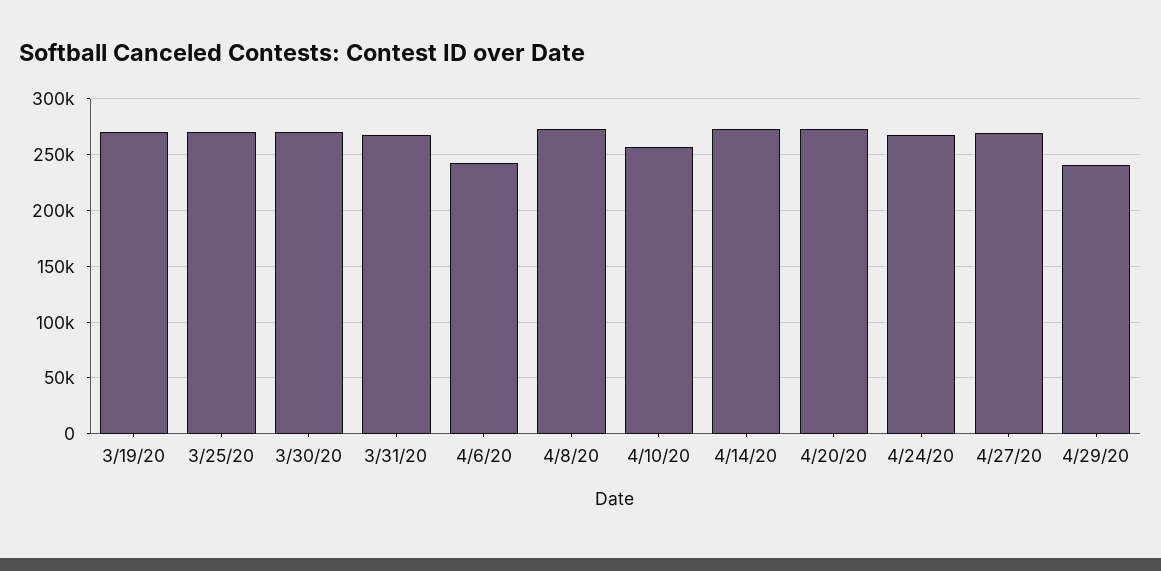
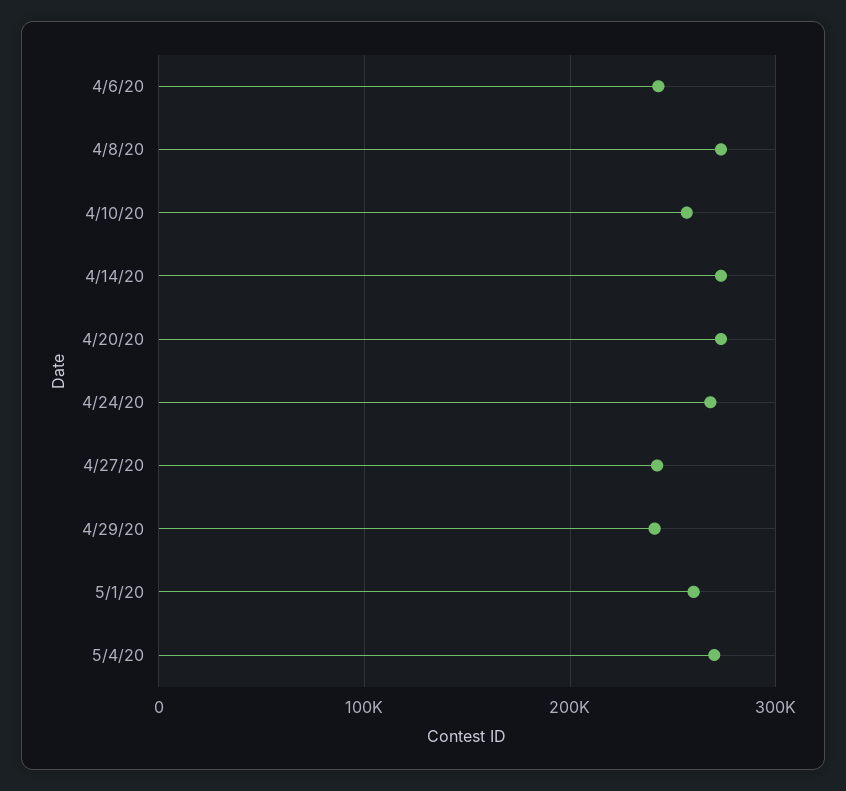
3/19/20: 270000 -> none
3/25/20: 270000 -> none
3/30/20: 270000 -> none
3/31/20: 270000 -> none
4/27/20: 270000 -> 240000
5/1/20: none -> 260000
5/4/20: none -> 270000

